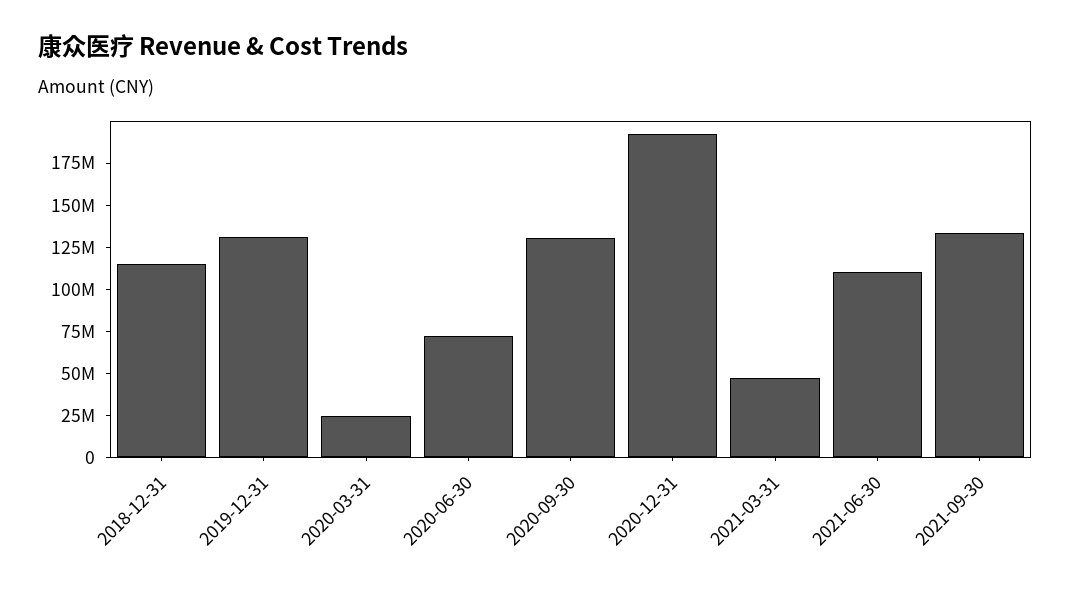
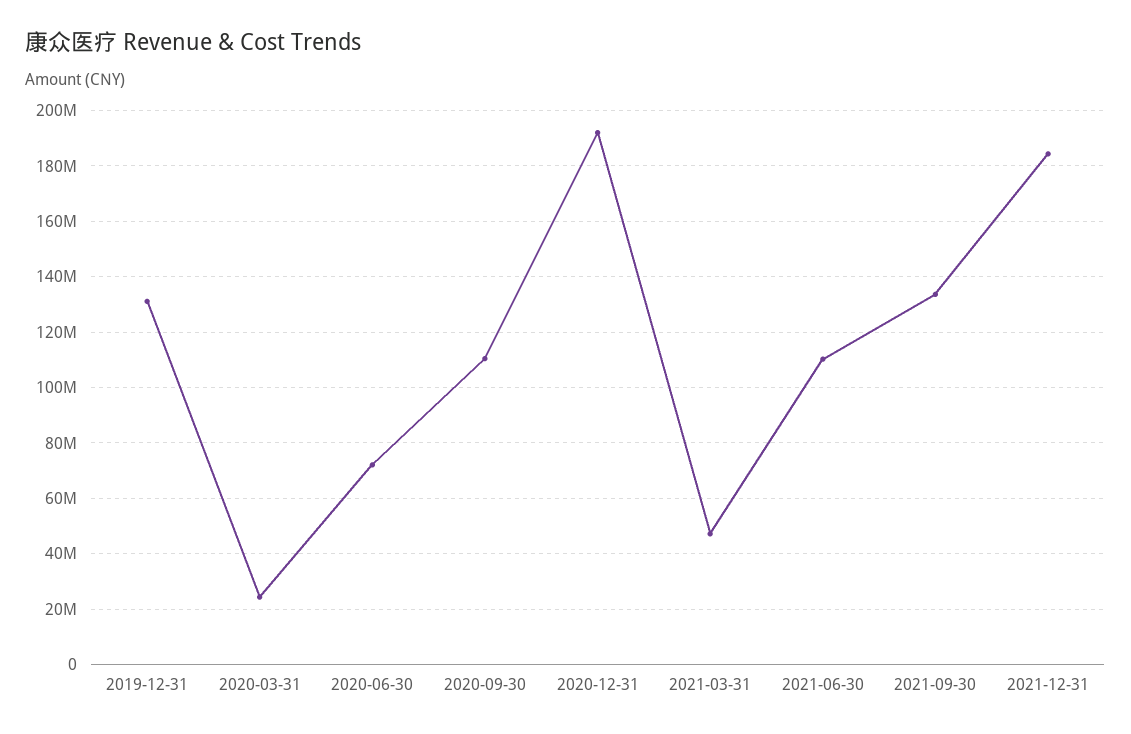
2018-12-31: 115000000 -> none
2020-09-30: 130000000 -> 110000000
2021-12-31: none -> 185000000

